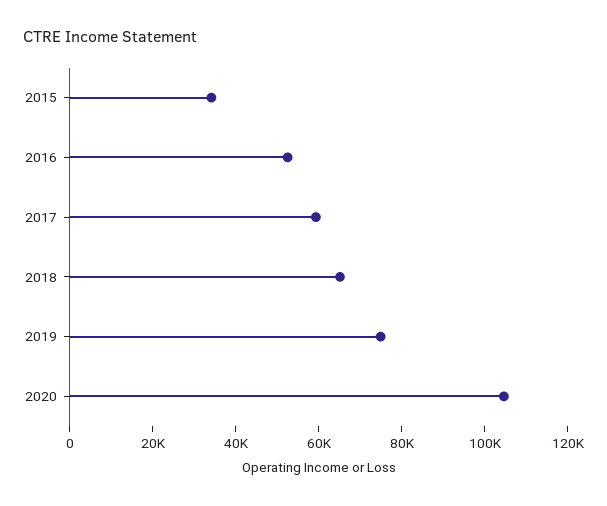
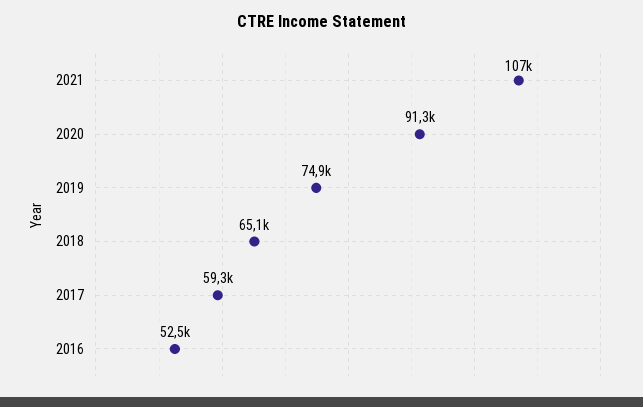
2015: 35000 -> none
2020: 105000 -> 91300
2021: none -> 107000

